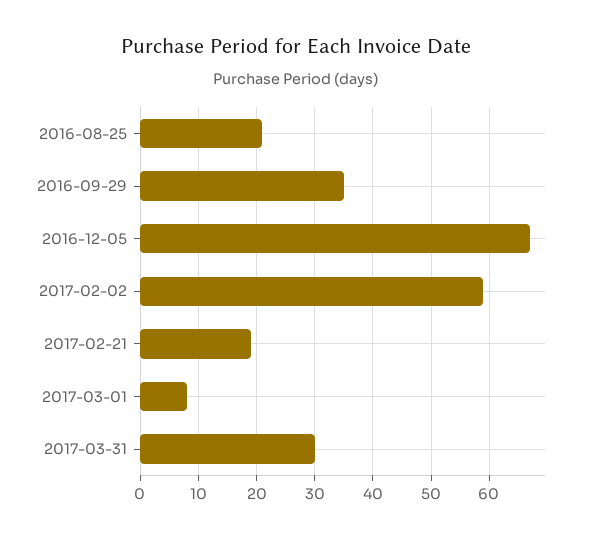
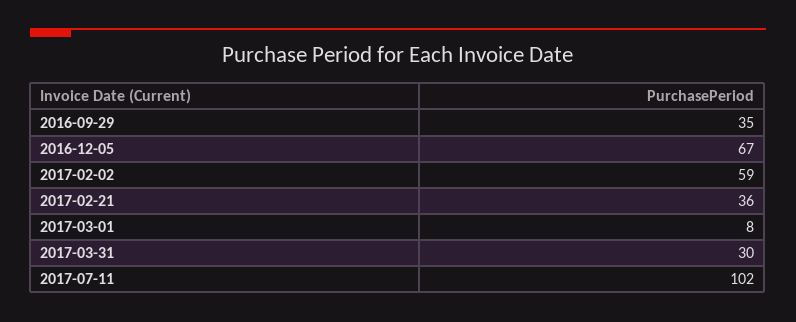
2016-08-25: 20 -> none
2017-02-21: 20 -> 36
2017-07-11: none -> 102

